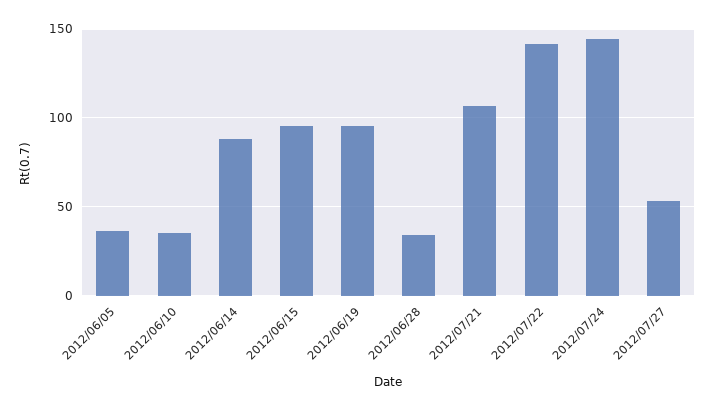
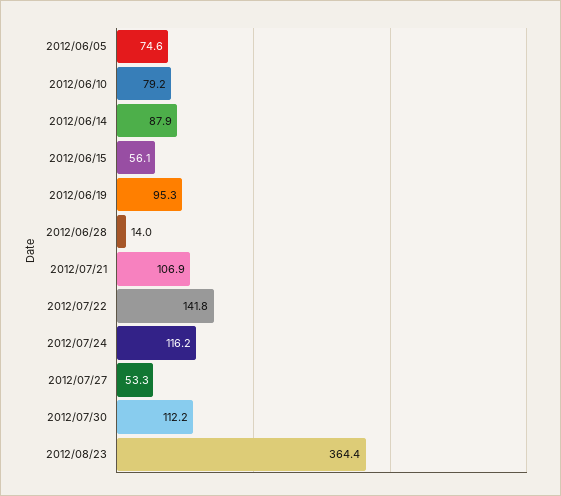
2012/06/05: 35 -> 74.6
2012/06/10: 35 -> 79.2
2012/06/15: 95 -> 56.1
2012/06/28: 35 -> 14
2012/07/24: 145 -> 116.2
2012/07/30: none -> 112.2
2012/08/23: none -> 364.4

